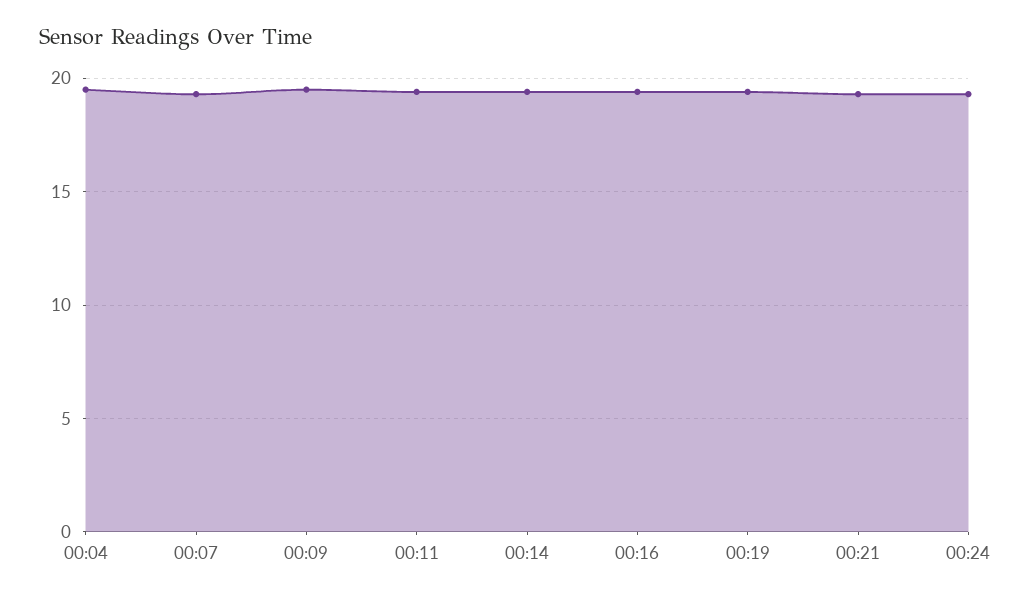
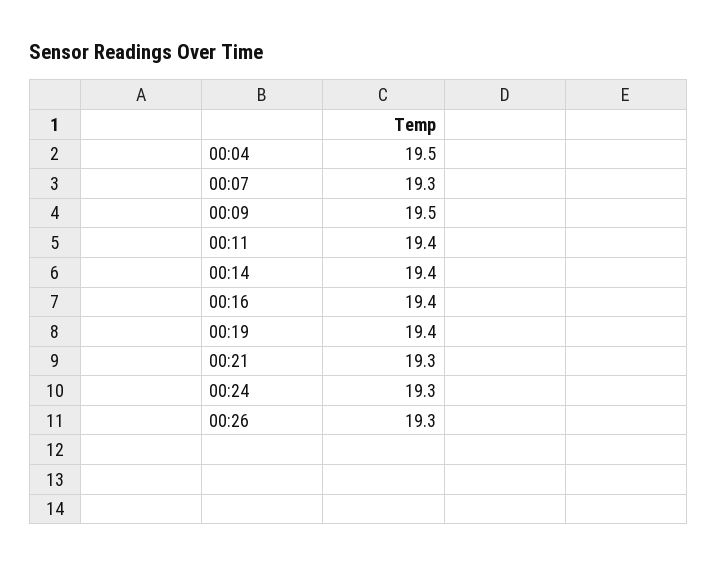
00:26: none -> 19.3

